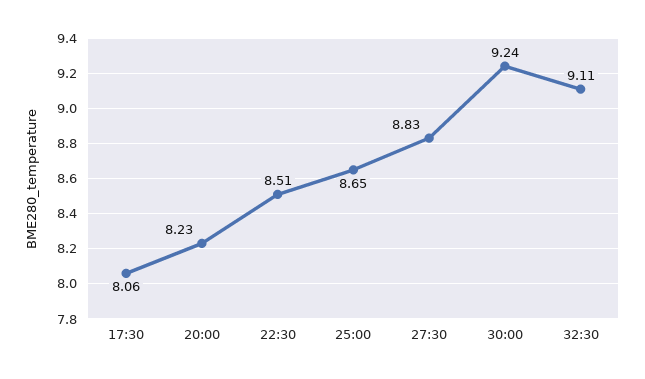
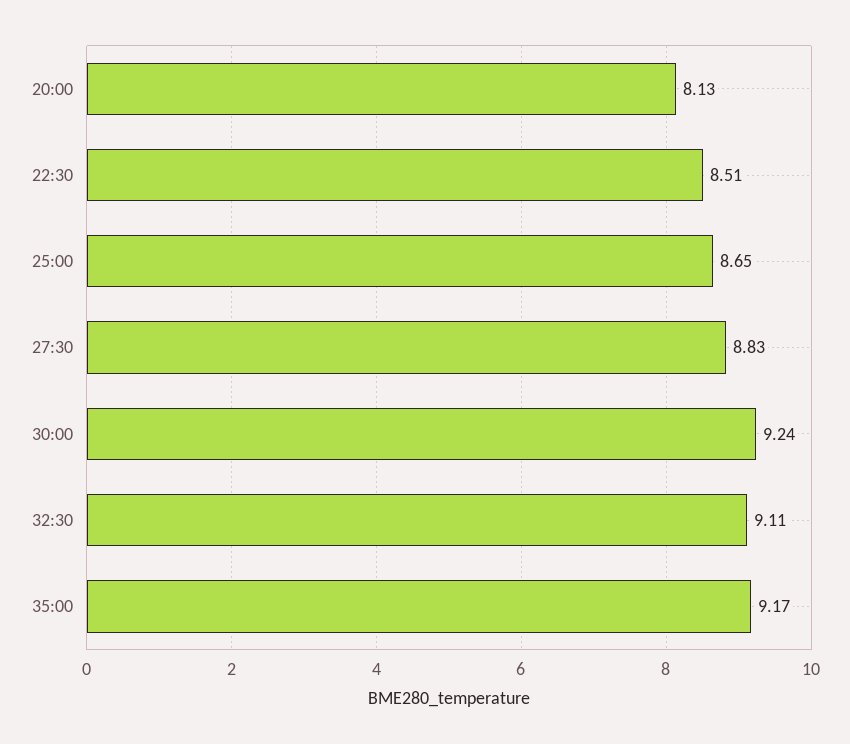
17:30: 8.06 -> none
20:00: 8.23 -> 8.13
35:00: none -> 9.17

